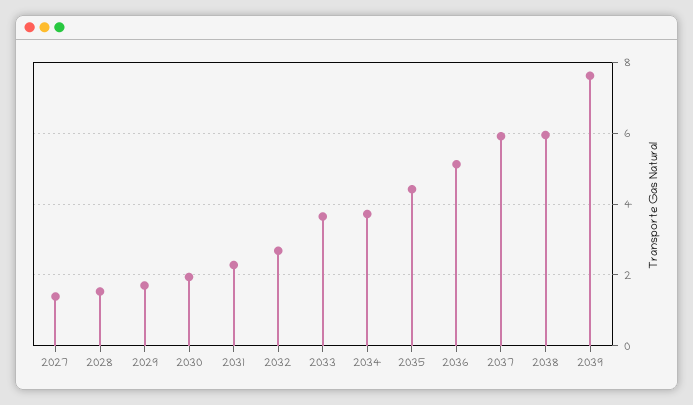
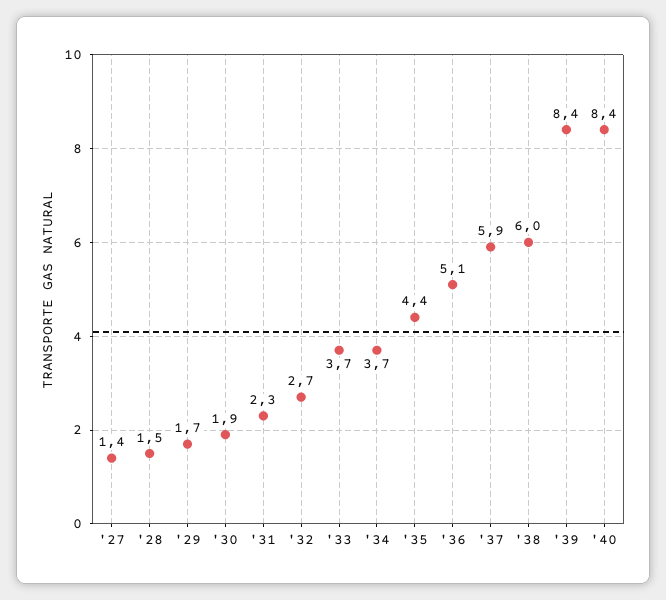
2039: 7.6 -> 8.4
'40: none -> 8.4

